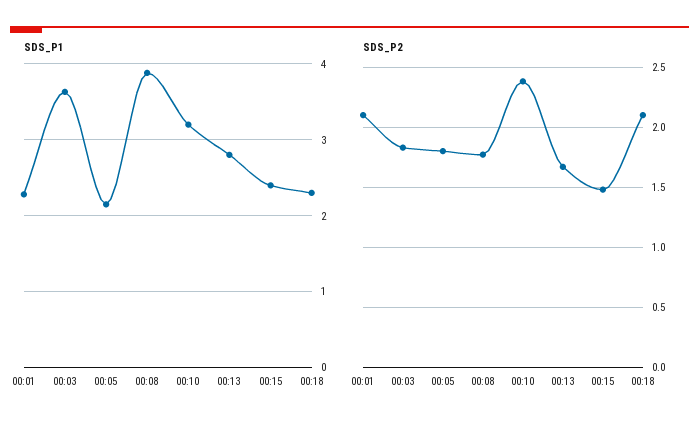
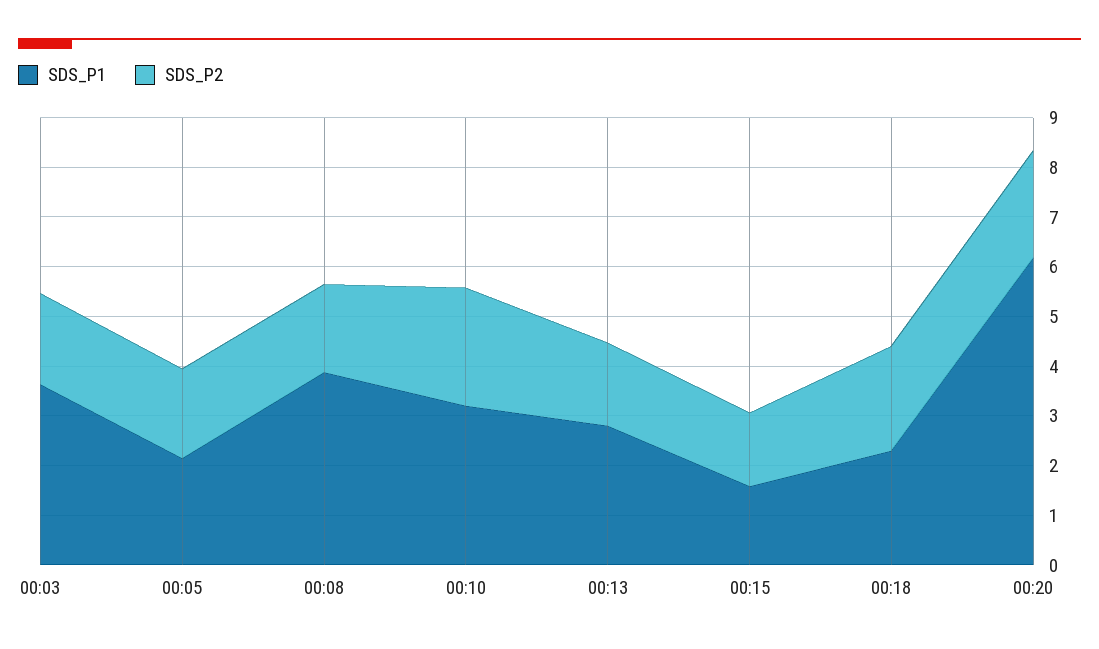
SDS_P1, 00:01: 2.3 -> none
SDS_P1, 00:15: 2.4 -> 1.6
SDS_P2, 00:01: 2.1 -> none
SDS_P1, 00:20: none -> 6.2
SDS_P2, 00:20: none -> 2.2

